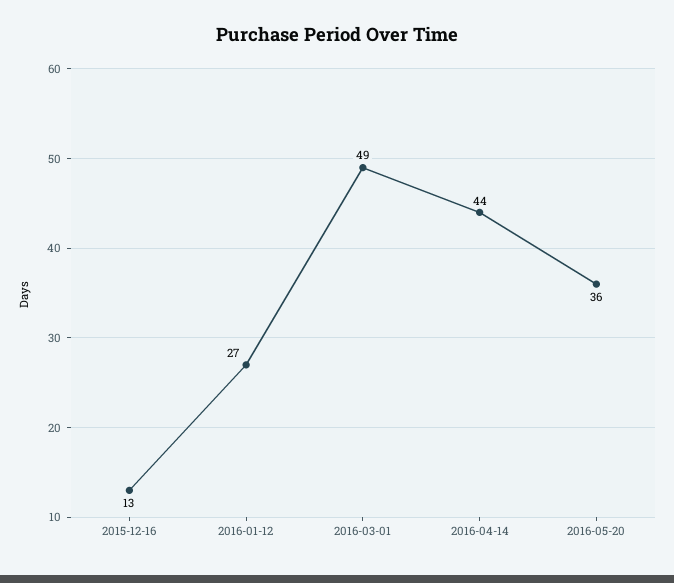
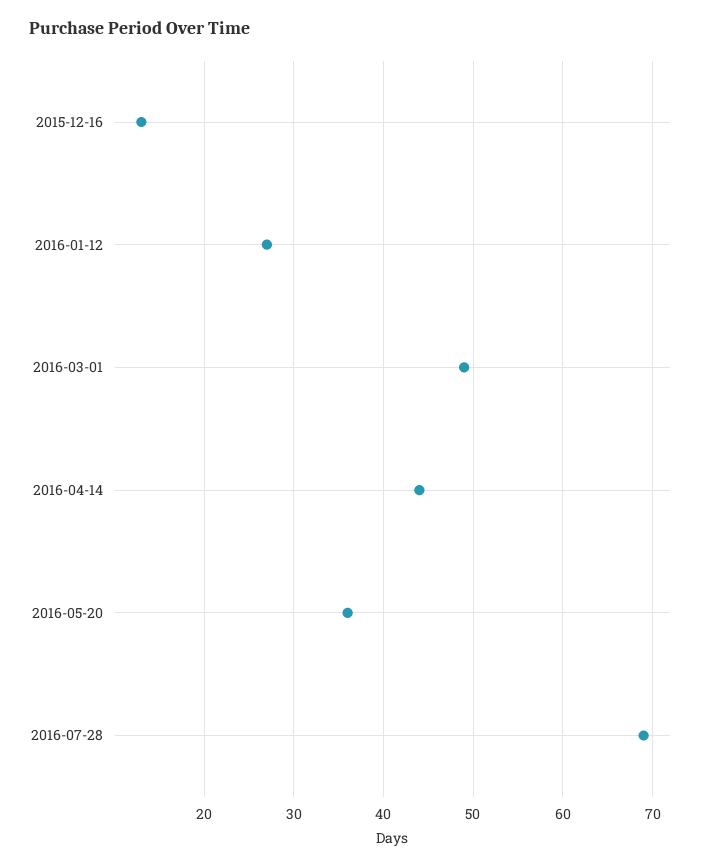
2016-07-28: none -> 69

